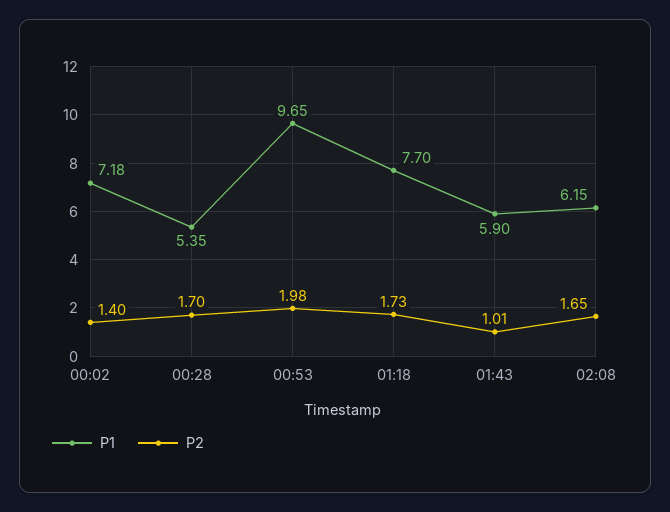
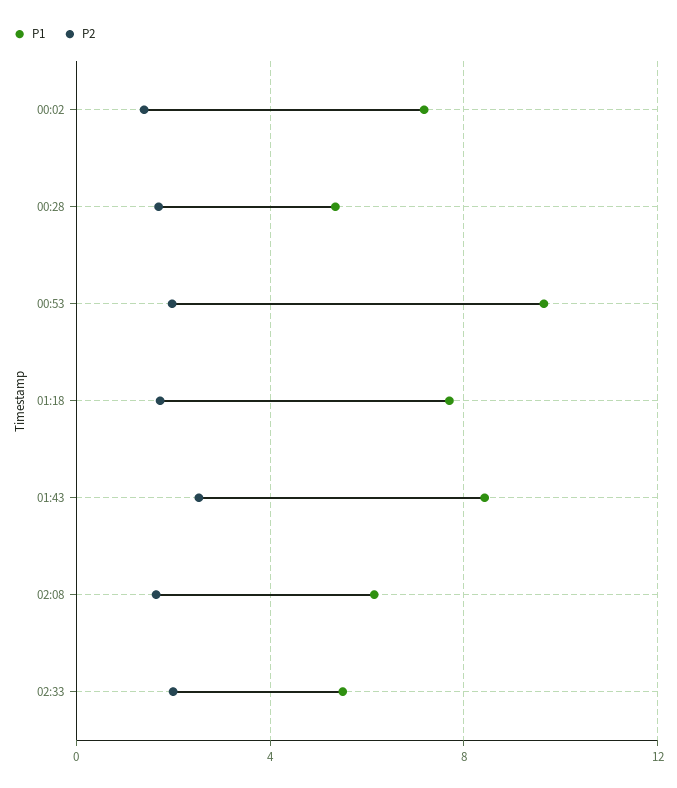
P1, 01:43: 5.9 -> 8.5
P2, 01:43: 1.01 -> 2.5
P1, 02:33: none -> 5.5
P2, 02:33: none -> 2

